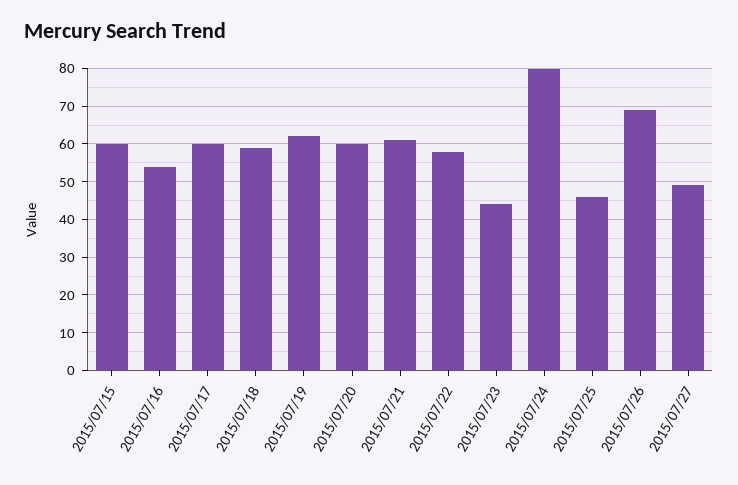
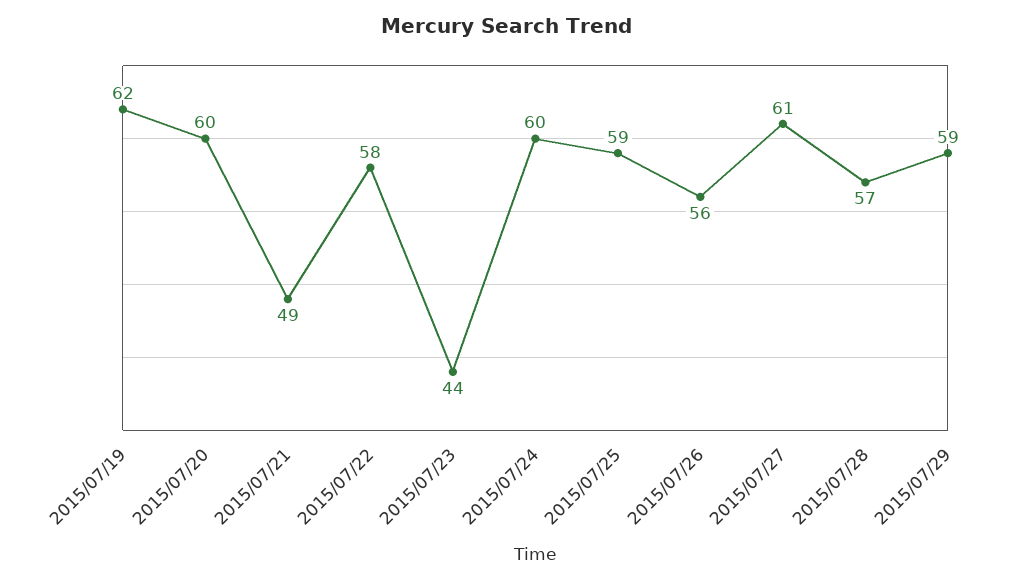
2015/07/15: 60 -> none
2015/07/16: 55 -> none
2015/07/17: 60 -> none
2015/07/18: 60 -> none
2015/07/21: 60 -> 49
2015/07/24: 80 -> 60
2015/07/25: 45 -> 59
2015/07/26: 70 -> 56
2015/07/27: 50 -> 61
2015/07/28: none -> 57
2015/07/29: none -> 59

